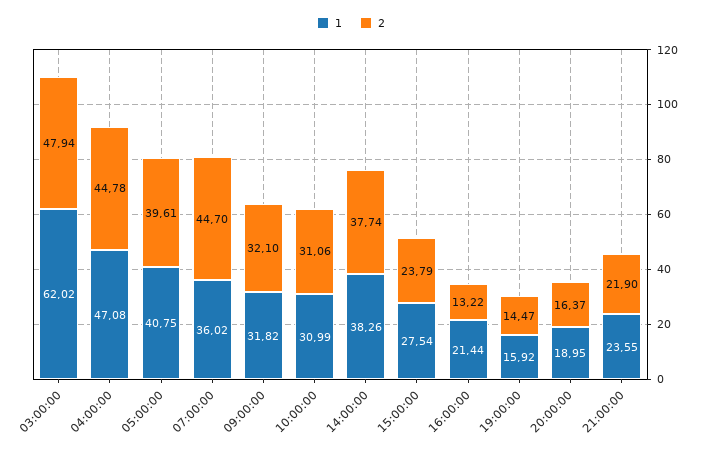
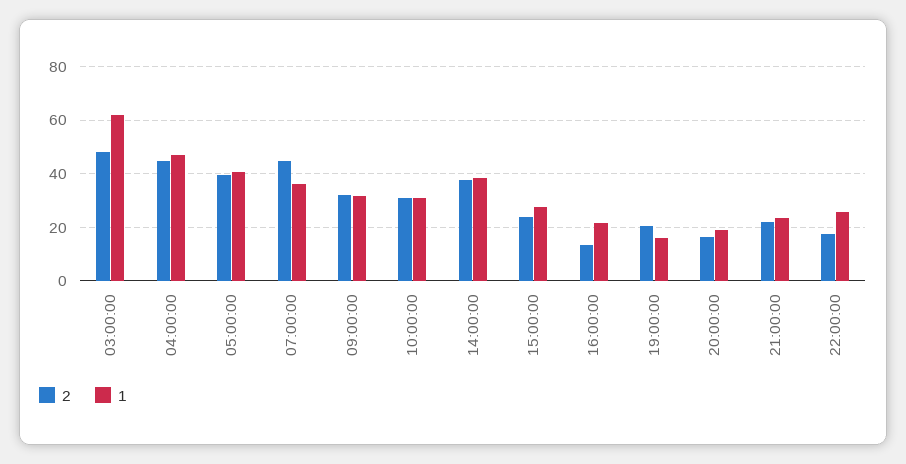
2, 19:00:00: 14.47 -> 20
2, 22:00:00: none -> 17.5
1, 22:00:00: none -> 25

